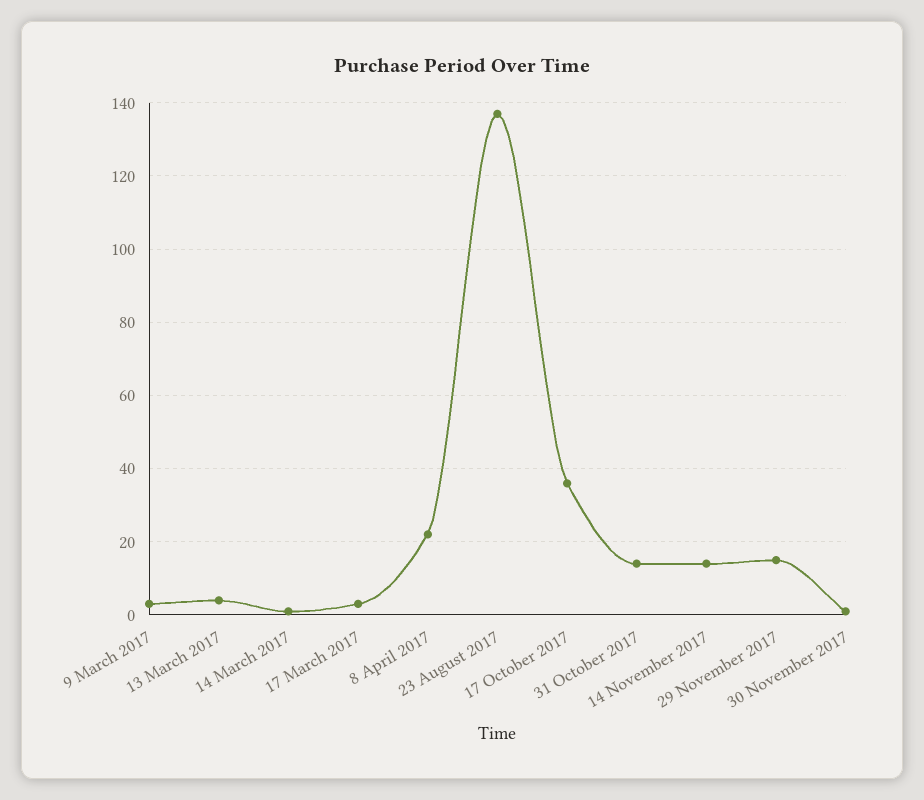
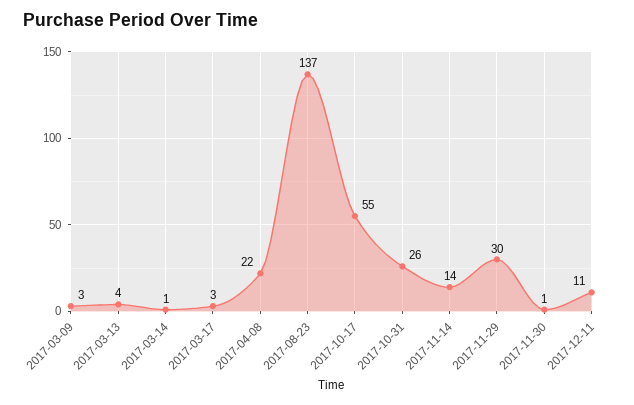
17 October 2017: 35 -> 55
31 October 2017: 15 -> 26
29 November 2017: 15 -> 30
2017-12-11: none -> 11

